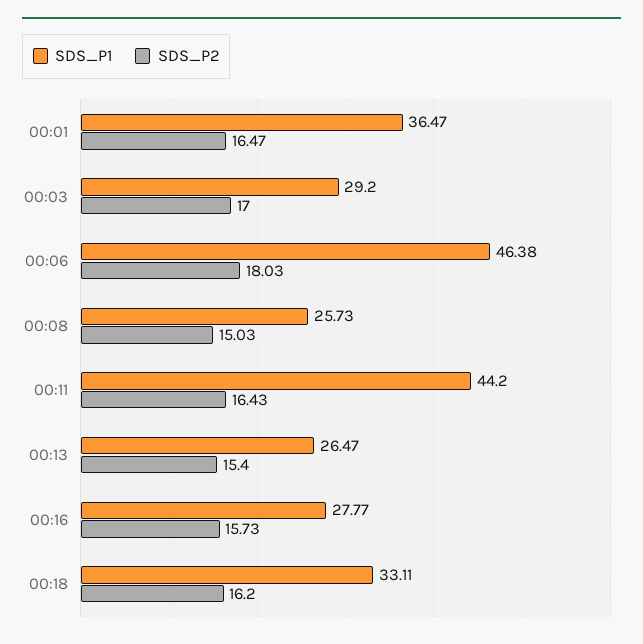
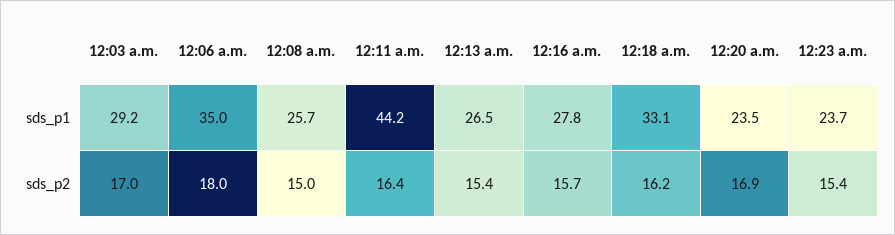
SDS_P1, 00:01: 36.47 -> none
SDS_P2, 00:01: 16.47 -> none
SDS_P1, 00:06: 46.38 -> 35
SDS_P1, 12:20 a.m.: none -> 23.5
SDS_P1, 12:23 a.m.: none -> 23.7
SDS_P2, 12:20 a.m.: none -> 16.9
SDS_P2, 12:23 a.m.: none -> 15.4

